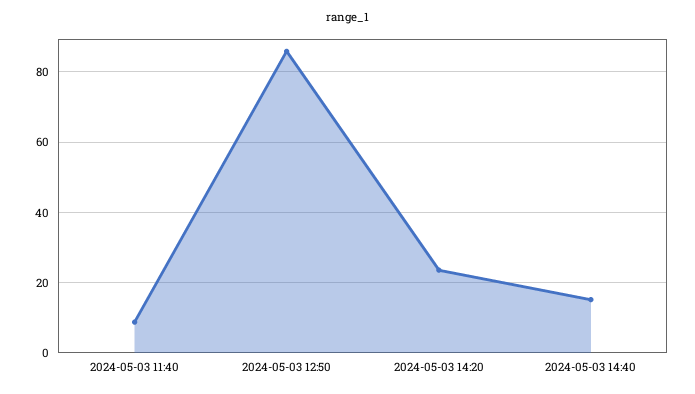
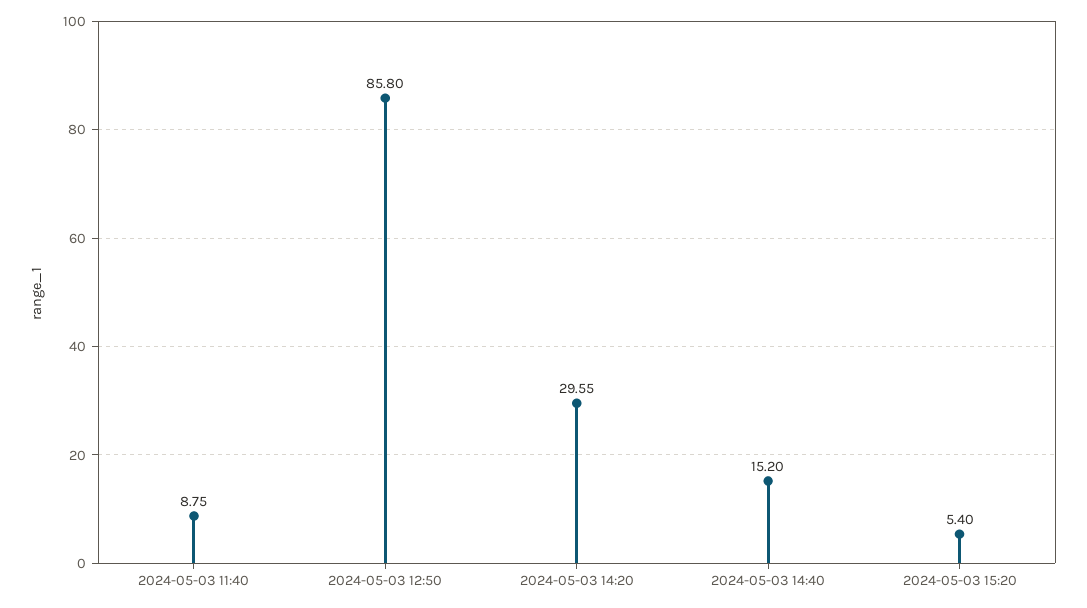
2024-05-03 14:20: 24 -> 29.55
2024-05-03 15:20: none -> 5.4

